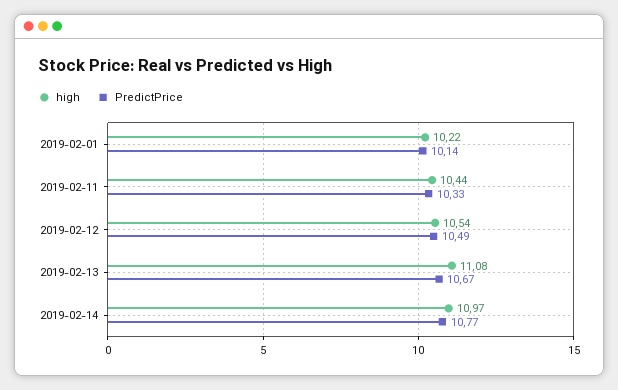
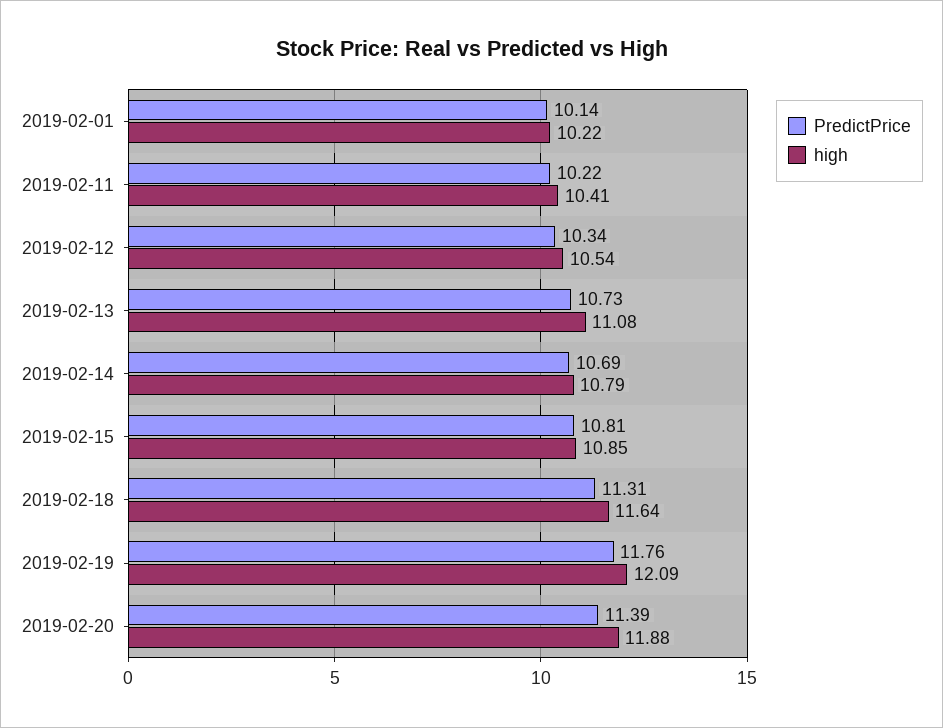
high, 2019-02-11: 10.44 -> 10.41
PredictPrice, 2019-02-11: 10.33 -> 10.22
PredictPrice, 2019-02-12: 10.49 -> 10.34
PredictPrice, 2019-02-13: 10.67 -> 10.73
high, 2019-02-14: 10.97 -> 10.79
PredictPrice, 2019-02-14: 10.77 -> 10.69
PredictPrice, 2019-02-15: none -> 10.81
high, 2019-02-15: none -> 10.85
PredictPrice, 2019-02-18: none -> 11.31
high, 2019-02-18: none -> 11.64
PredictPrice, 2019-02-19: none -> 11.76
high, 2019-02-19: none -> 12.09
PredictPrice, 2019-02-20: none -> 11.39
high, 2019-02-20: none -> 11.88

